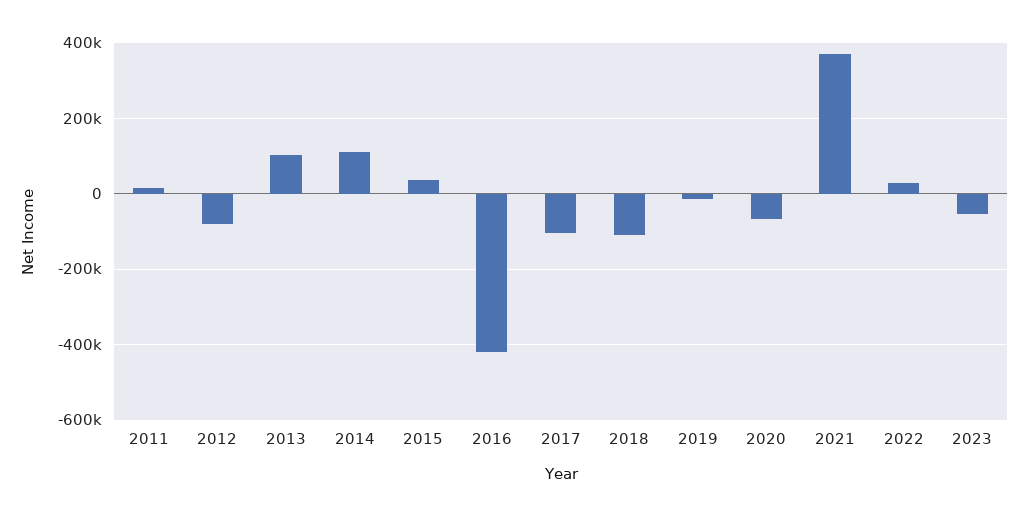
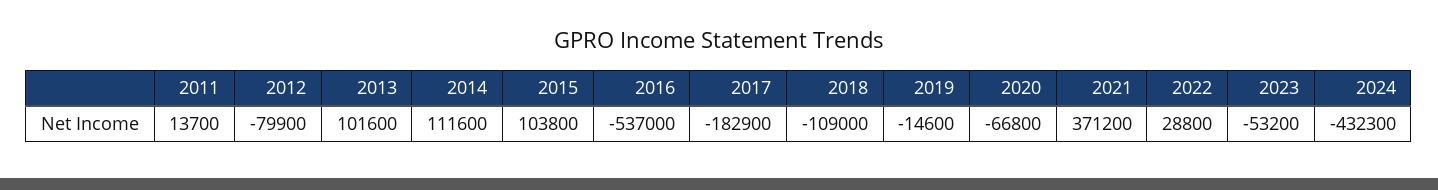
2015: 40000 -> 103800
2016: -420000 -> -537000
2017: -100000 -> -182900
2024: none -> -432300

